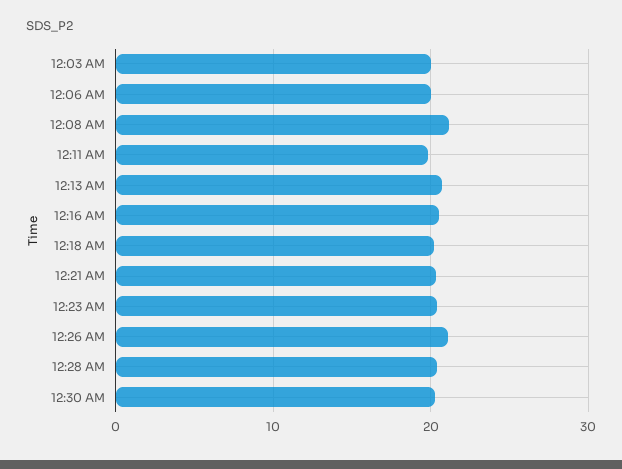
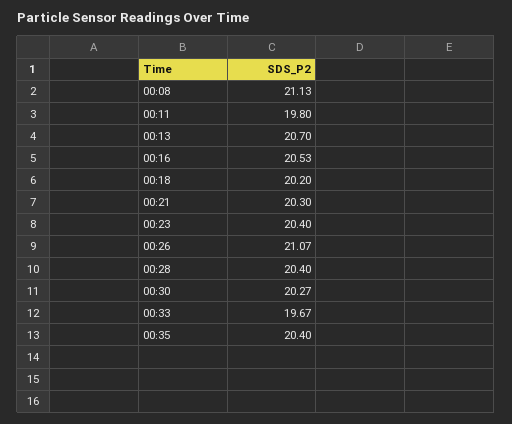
12:03 AM: 20 -> none
12:06 AM: 20 -> none
00:33: none -> 19.67
00:35: none -> 20.4

